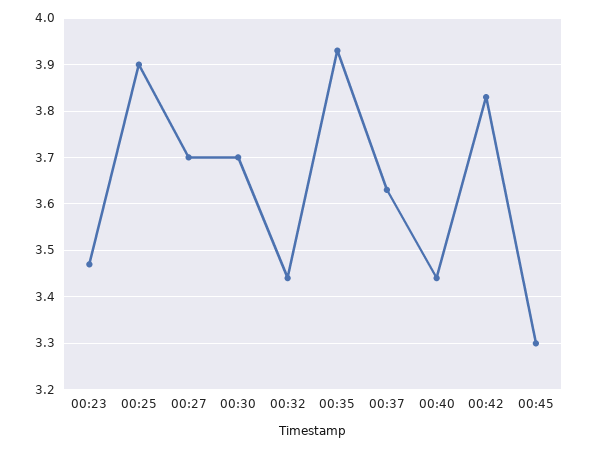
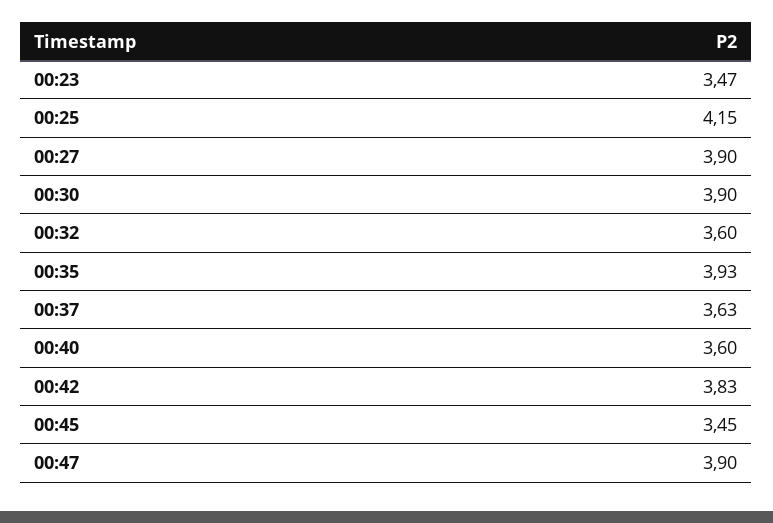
00:25: 3.9 -> 4.15
00:27: 3.7 -> 3.9
00:30: 3.7 -> 3.9
00:32: 3.45 -> 3.6
00:40: 3.45 -> 3.6
00:45: 3.3 -> 3.45
00:47: none -> 3.9

